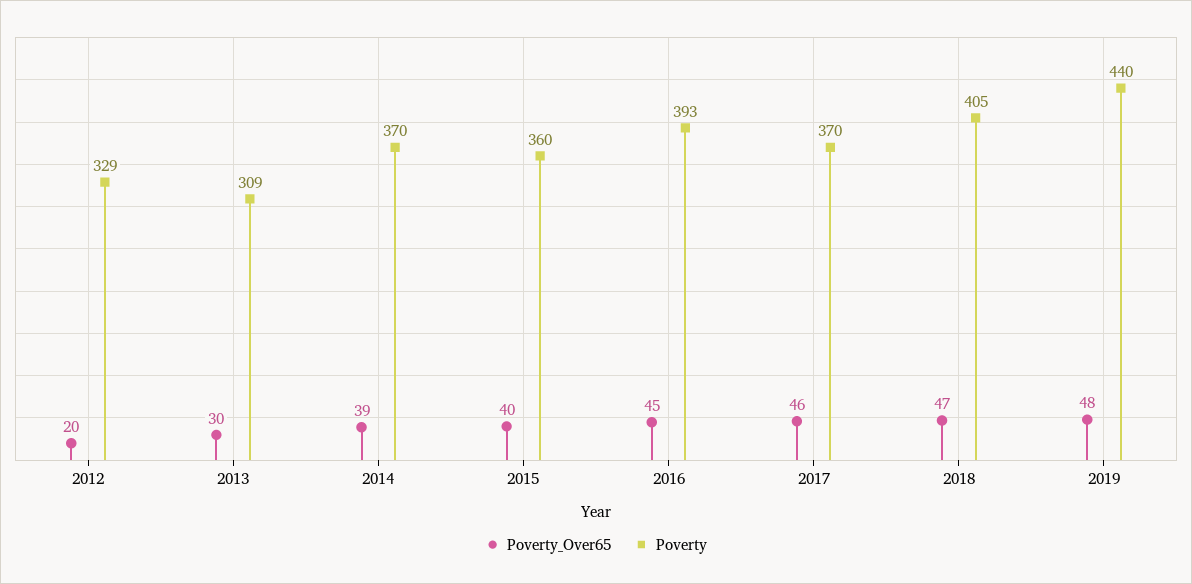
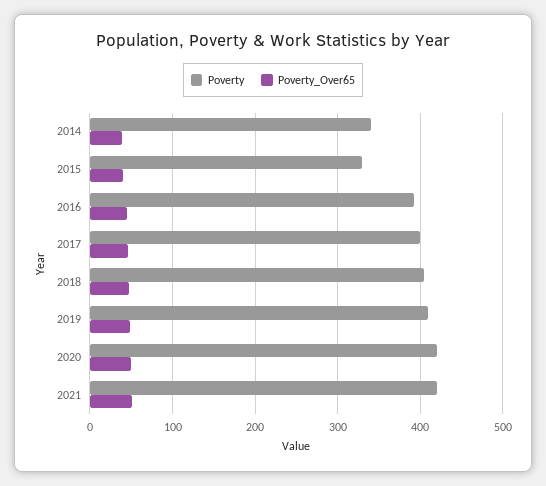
Poverty_Over65, 2012: 20 -> none
Poverty, 2012: 329 -> none
Poverty_Over65, 2013: 30 -> none
Poverty, 2013: 309 -> none
Poverty, 2014: 370 -> 340
Poverty, 2015: 360 -> 330
Poverty, 2017: 370 -> 400
Poverty, 2019: 440 -> 410
Poverty, 2020: none -> 420
Poverty_Over65, 2020: none -> 50
Poverty, 2021: none -> 420
Poverty_Over65, 2021: none -> 50

